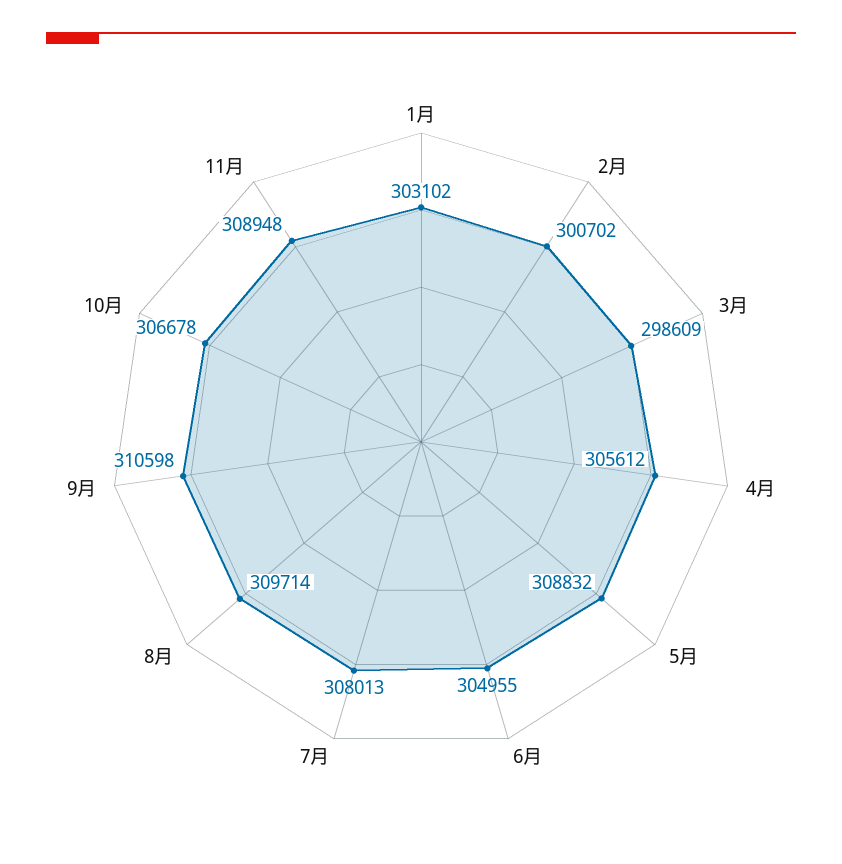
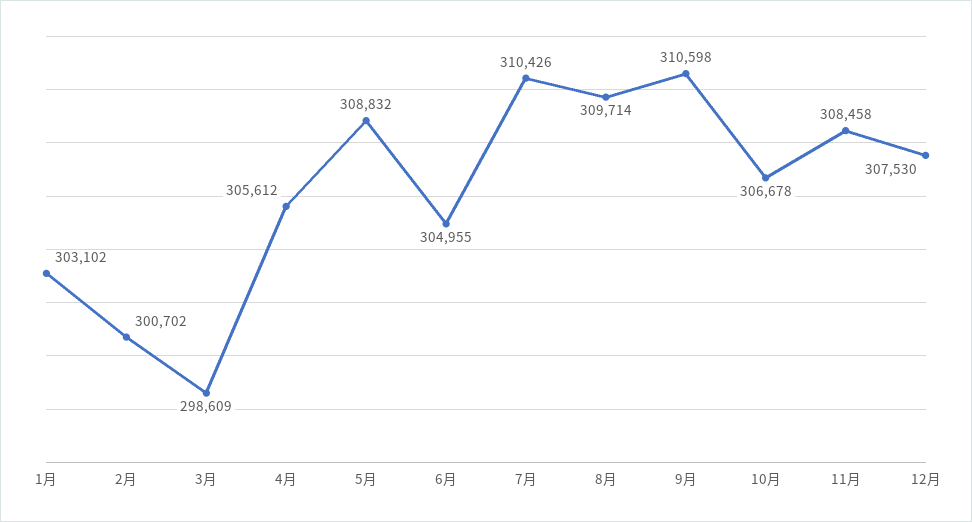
7月: 308013 -> 310426
11月: 308948 -> 308458
12月: none -> 307530

